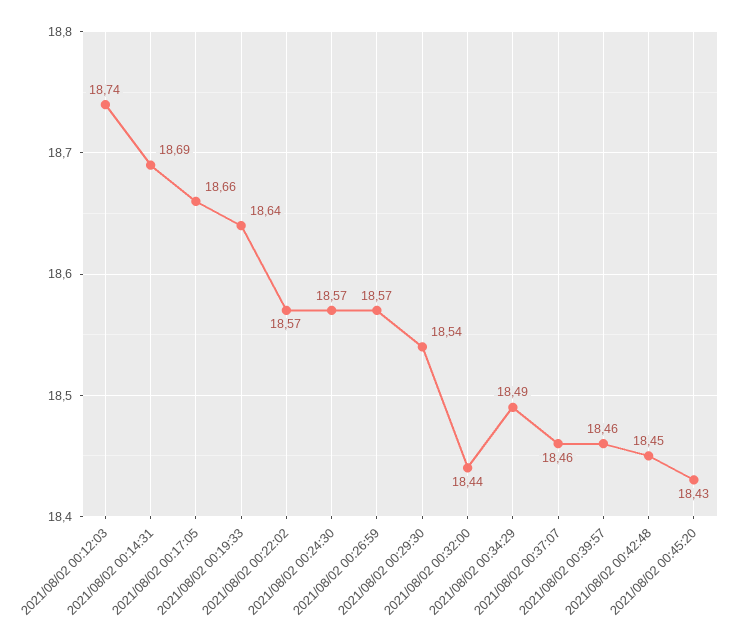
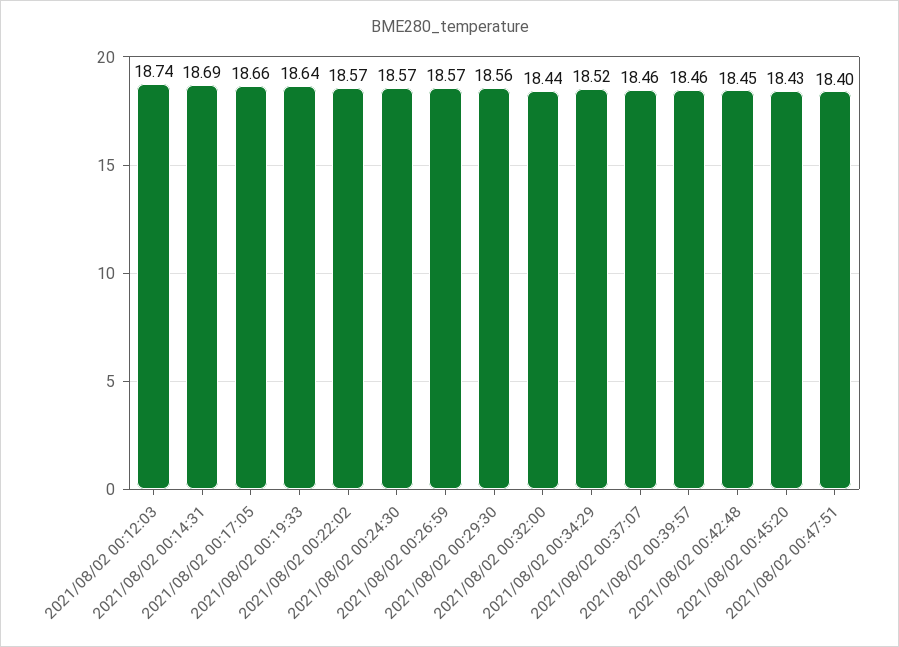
2021/08/02 00:29:30: 18.54 -> 18.56
2021/08/02 00:34:29: 18.49 -> 18.52
2021/08/02 00:47:51: none -> 18.4

